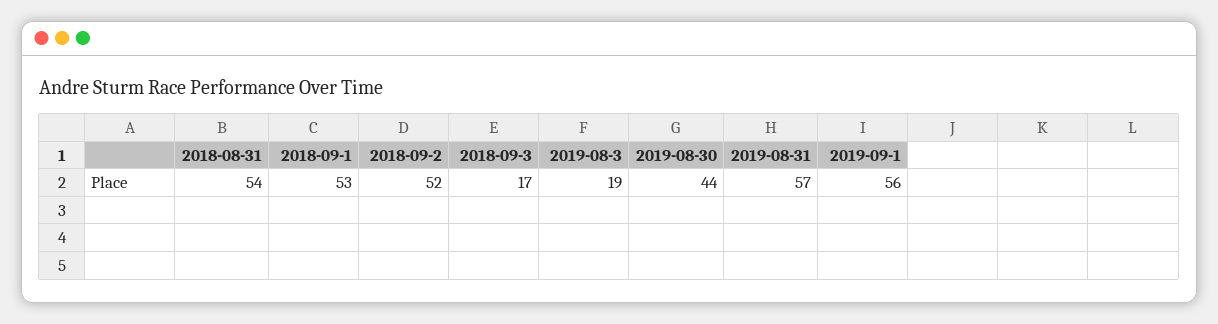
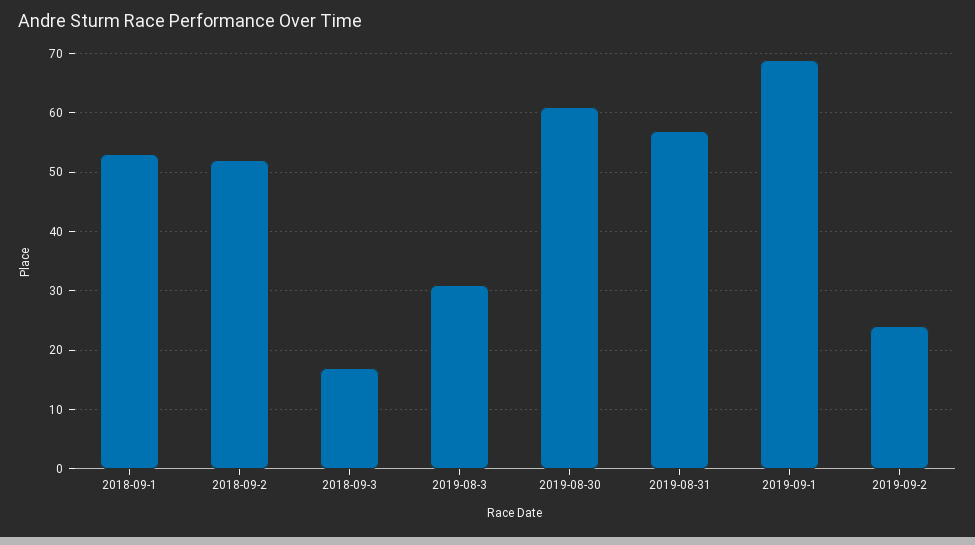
2018-08-31: 54 -> none
2019-08-3: 19 -> 30
2019-08-30: 44 -> 60
2019-09-1: 56 -> 70
2019-09-2: none -> 25

